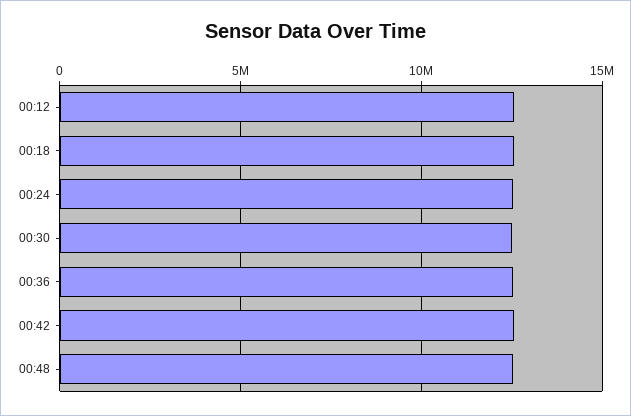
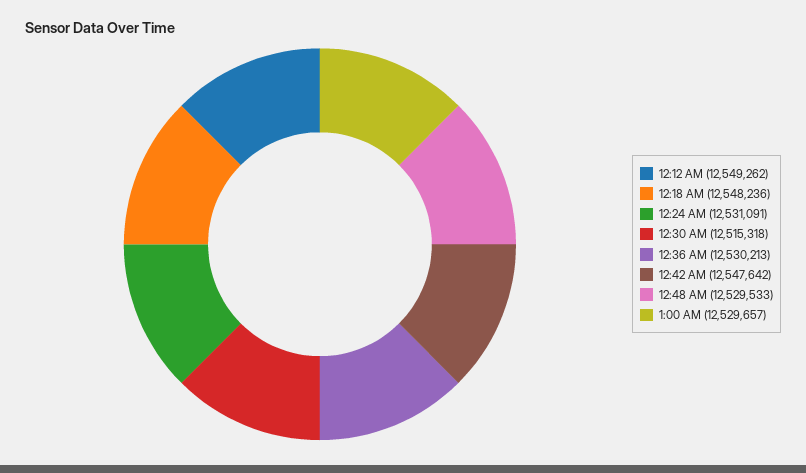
1:00 AM: none -> 12529657

